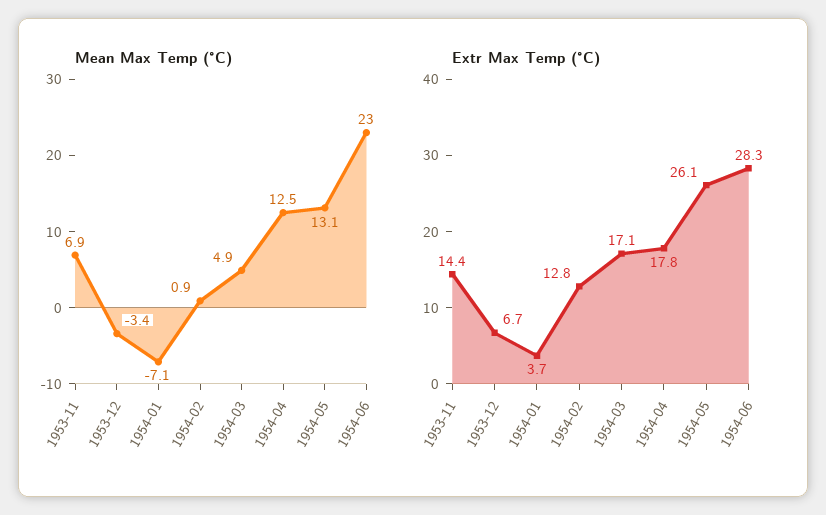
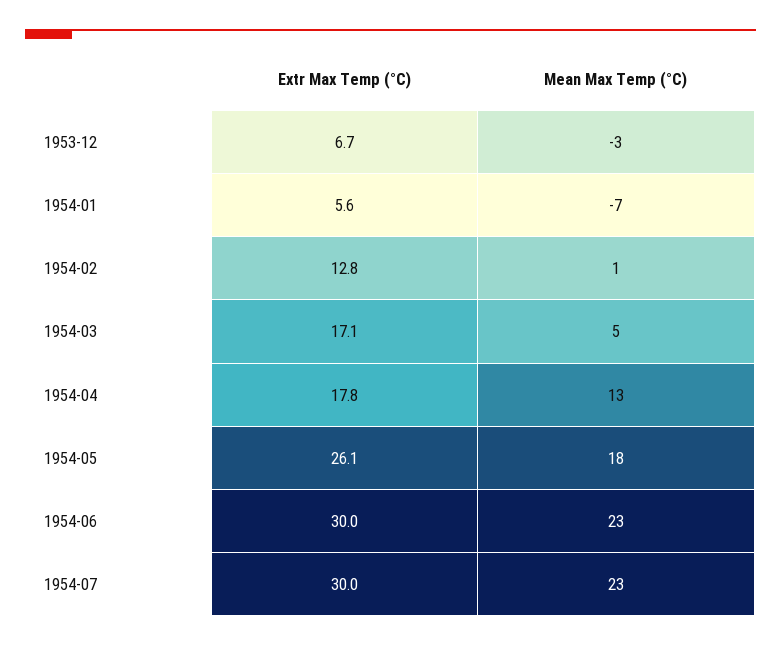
Mean Max Temp (°C), 1953-11: 6.9 -> none
Mean Max Temp (°C), 1954-05: 13.1 -> 18
Extr Max Temp (°C), 1953-11: 14.4 -> none
Extr Max Temp (°C), 1954-01: 3.7 -> 5.6
Extr Max Temp (°C), 1954-06: 28.3 -> 30
Extr Max Temp (°C), 1954-07: none -> 30
Mean Max Temp (°C), 1954-07: none -> 23

